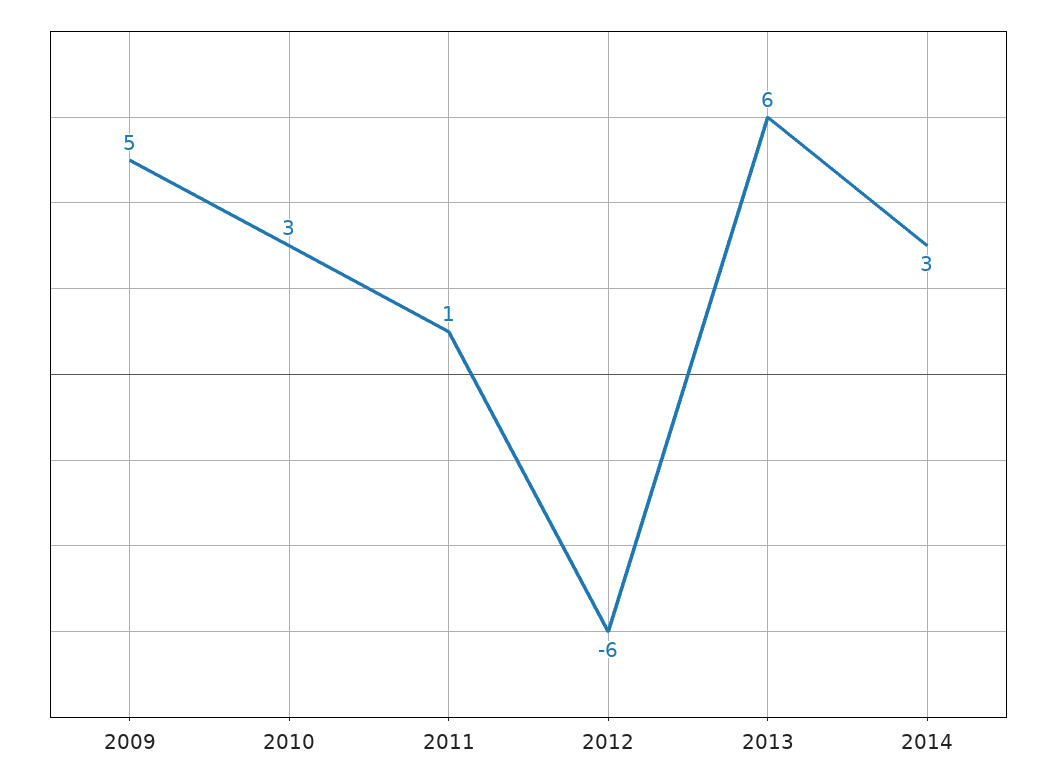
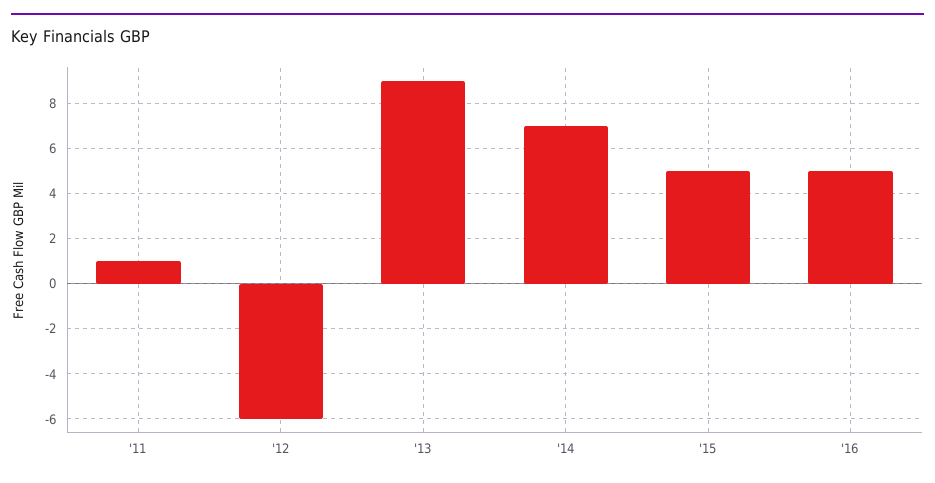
2009: 5 -> none
2010: 3 -> none
2013: 6 -> 9
2014: 3 -> 7
'15: none -> 5
'16: none -> 5

